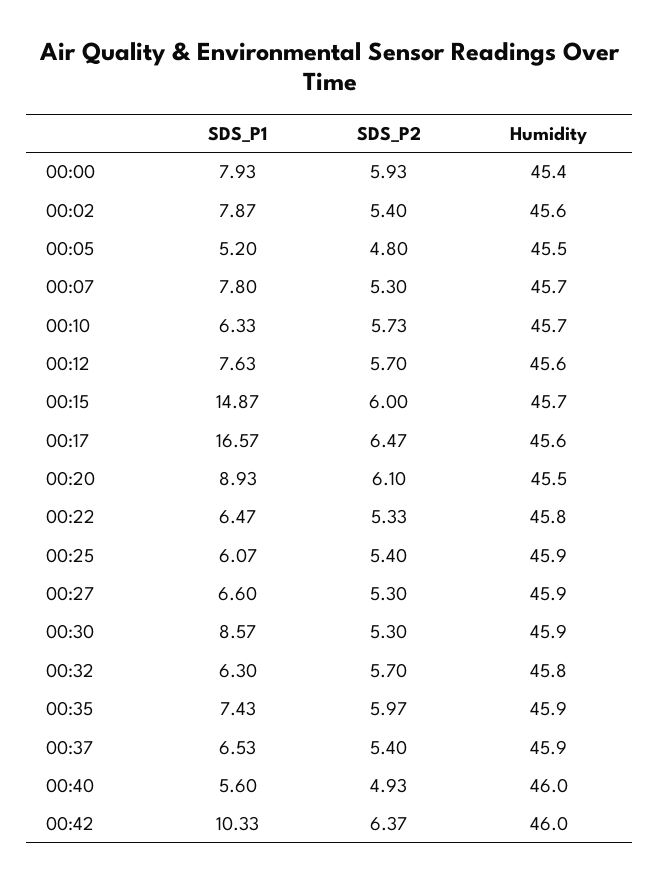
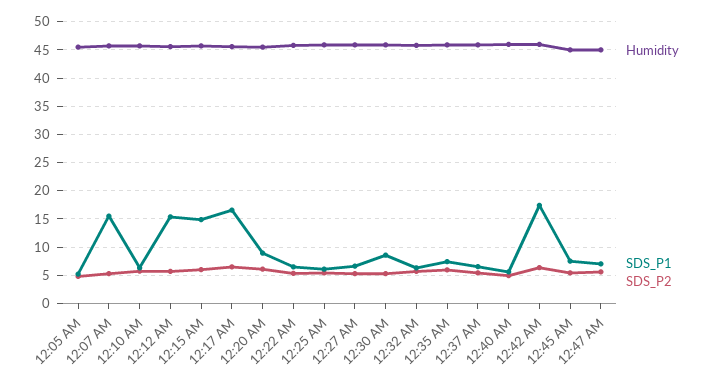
SDS_P1, 00:00: 7.93 -> none
SDS_P2, 00:00: 5.93 -> none
Humidity, 00:00: 45.4 -> none
SDS_P1, 00:02: 7.87 -> none
SDS_P2, 00:02: 5.4 -> none
Humidity, 00:02: 45.6 -> none
SDS_P1, 00:07: 7.8 -> 15
SDS_P1, 00:12: 7.63 -> 15
SDS_P1, 00:42: 10.33 -> 17.5
Humidity, 12:45 AM: none -> 45
SDS_P1, 12:45 AM: none -> 7.5
SDS_P2, 12:45 AM: none -> 5
Humidity, 12:47 AM: none -> 45
SDS_P1, 12:47 AM: none -> 7.5
SDS_P2, 12:47 AM: none -> 5

